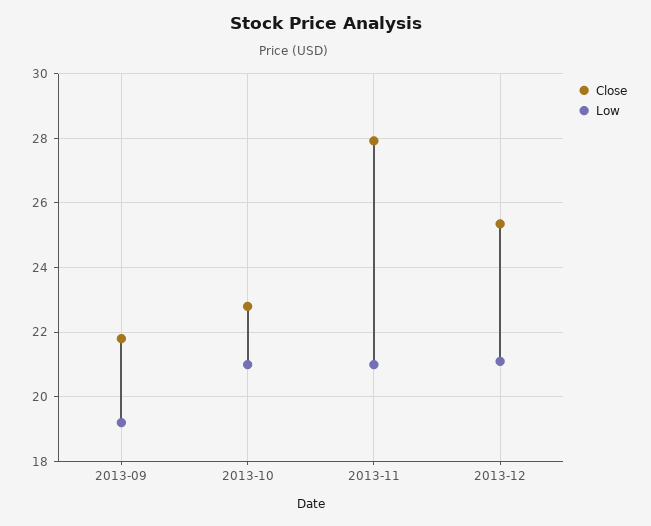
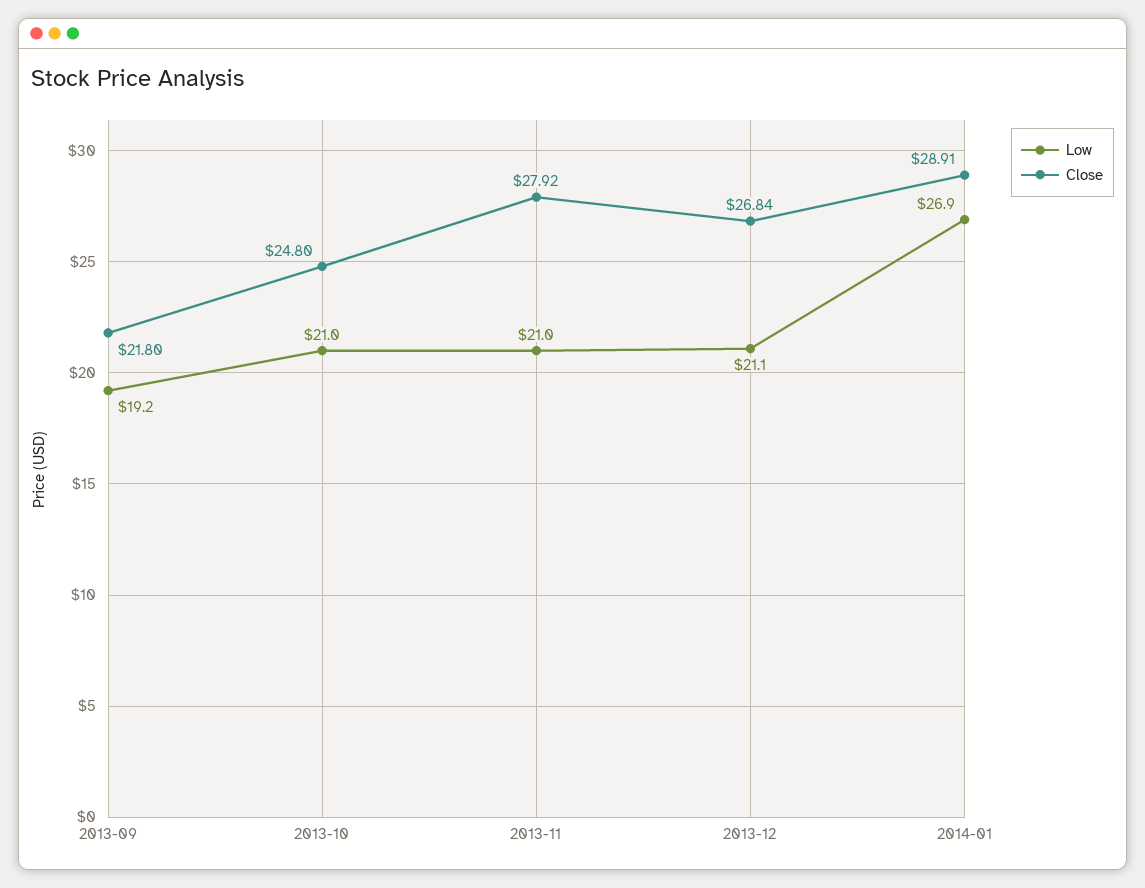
Close, 2013-10: 22.8 -> 24.8
Close, 2013-12: 25.4 -> 26.84
Low, 2014-01: none -> 26.9
Close, 2014-01: none -> 28.91

